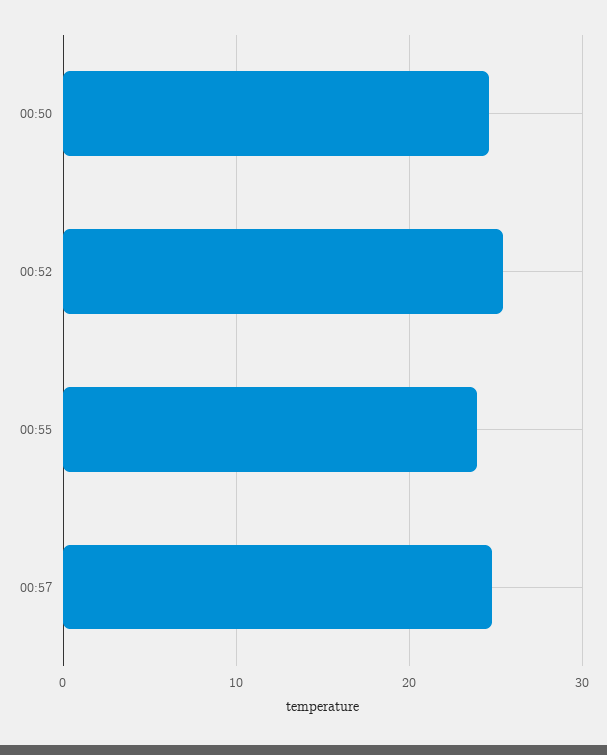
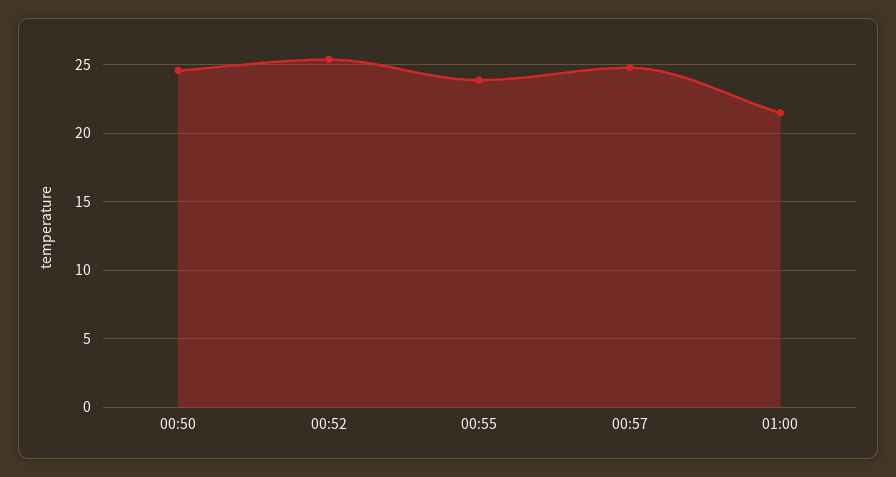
01:00: none -> 21.5

